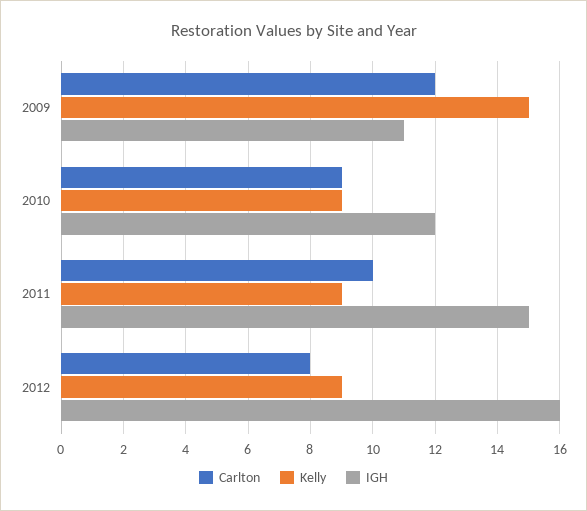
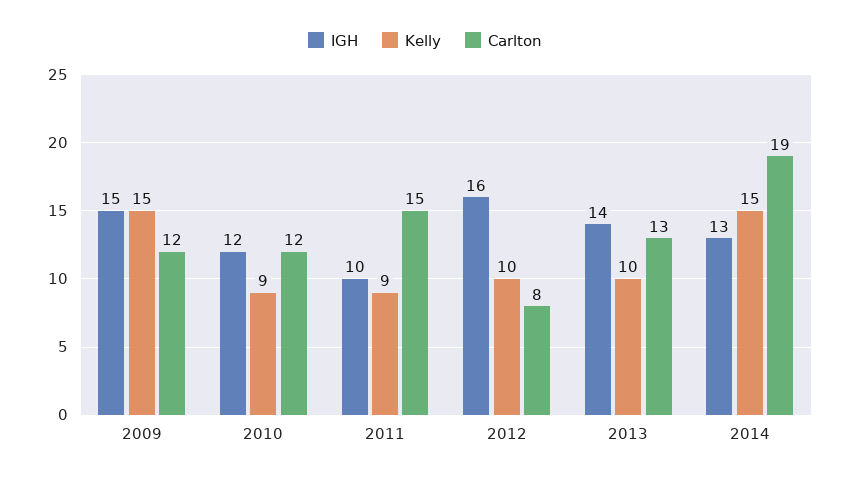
IGH, 2009: 11 -> 15
Carlton, 2010: 9 -> 12
Carlton, 2011: 10 -> 15
IGH, 2011: 15 -> 10
Kelly, 2012: 9 -> 10
IGH, 2013: none -> 14
Kelly, 2013: none -> 10
Carlton, 2013: none -> 13
IGH, 2014: none -> 13
Kelly, 2014: none -> 15
Carlton, 2014: none -> 19

